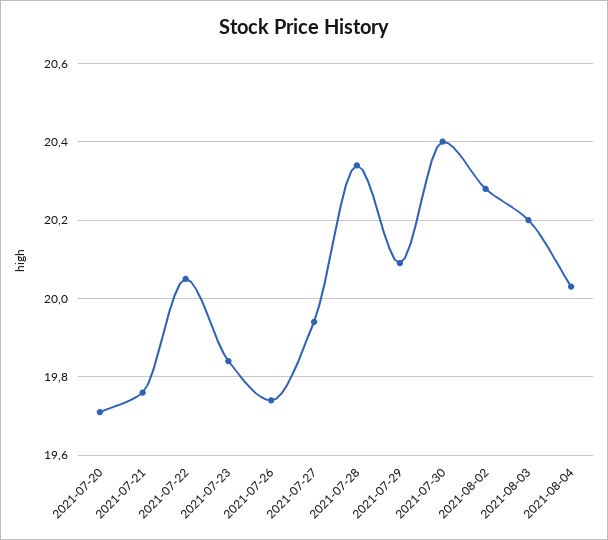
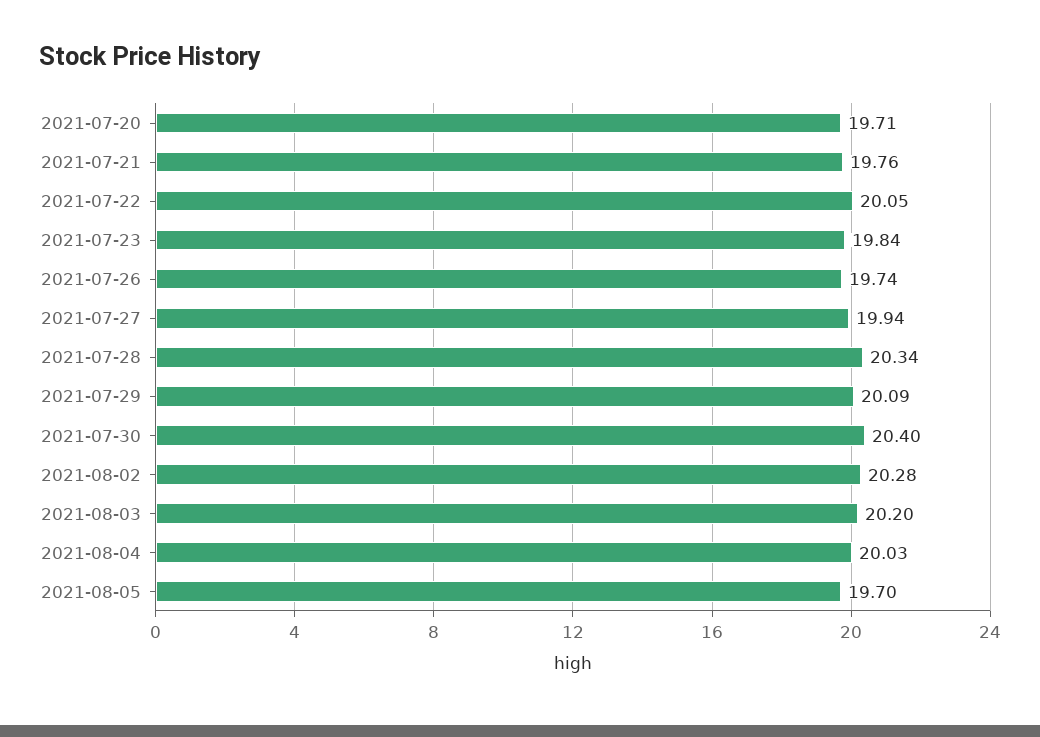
2021-08-05: none -> 19.7

